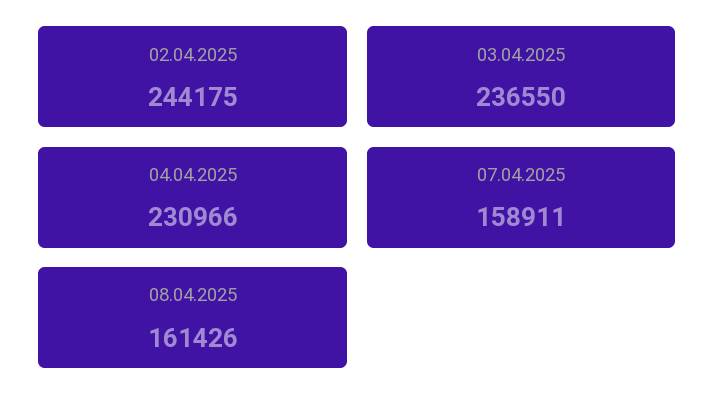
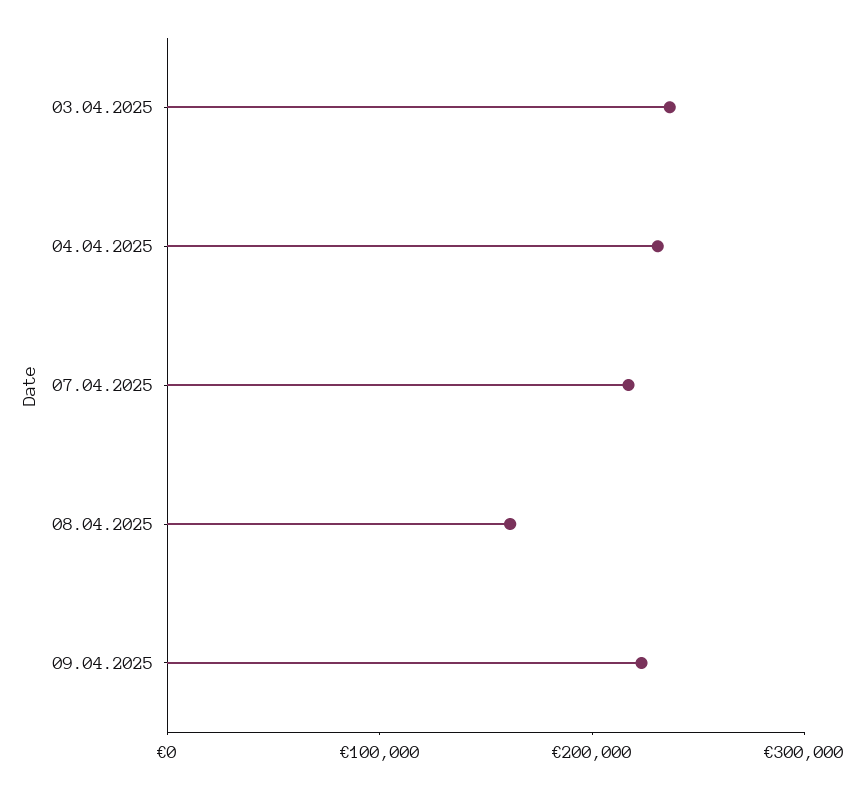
02.04.2025: 244175 -> none
07.04.2025: 158911 -> 220000
09.04.2025: none -> 220000

